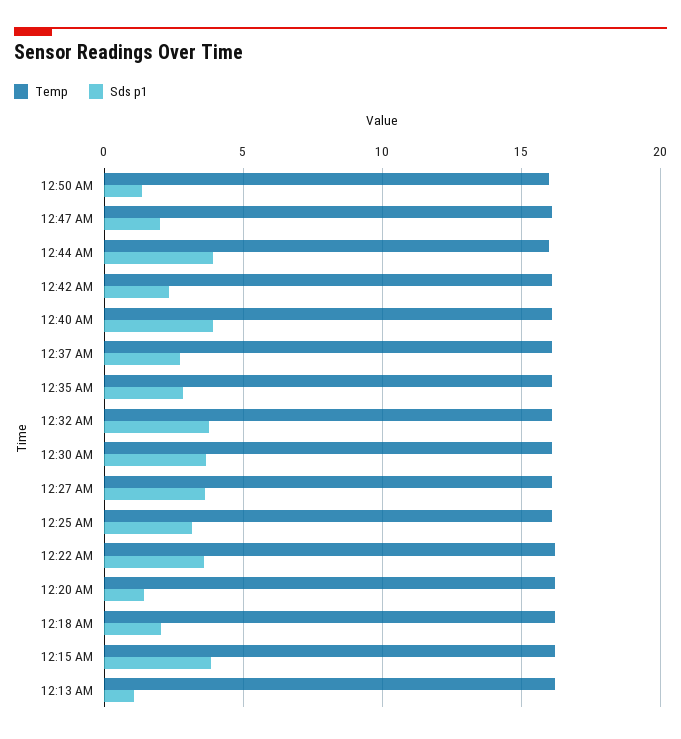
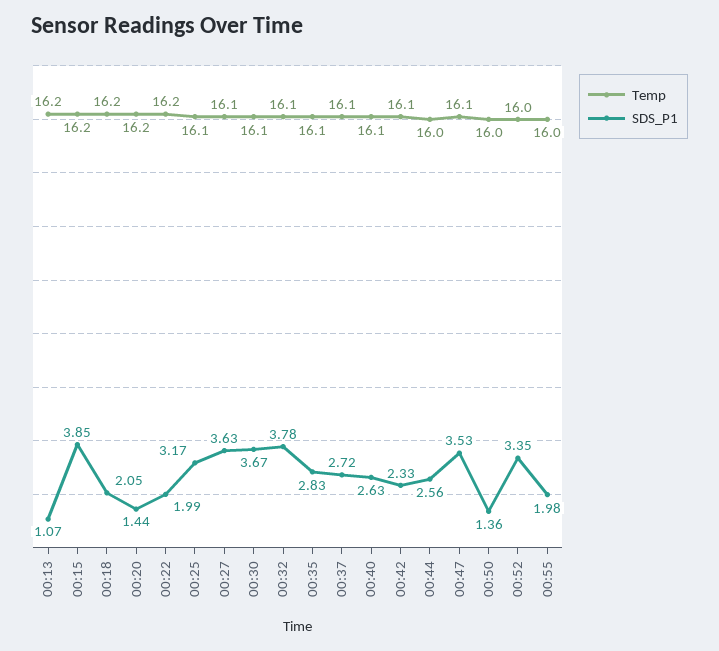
Sds p1, 12:47 AM: 2 -> 3.53
Sds p1, 12:44 AM: 4 -> 2.56
Sds p1, 12:40 AM: 4 -> 2.63
Sds p1, 12:22 AM: 3.5 -> 1.99
Temp, 00:52: none -> 16
Sds p1, 00:52: none -> 3.35
Temp, 00:55: none -> 16
Sds p1, 00:55: none -> 1.98

